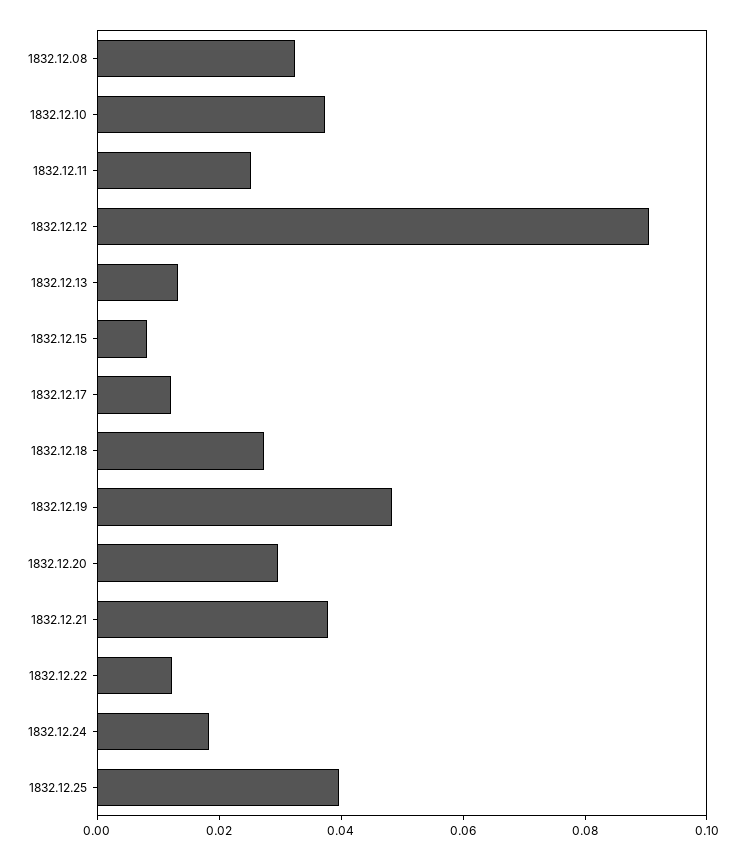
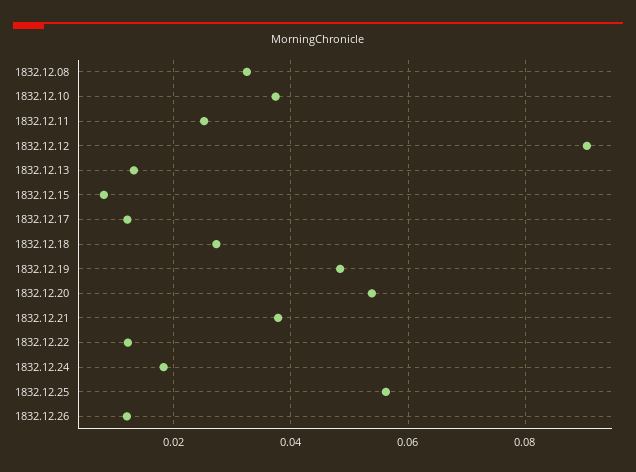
1832.12.20: 0.03 -> 0.054
1832.12.25: 0.04 -> 0.056
1832.12.26: none -> 0.012

